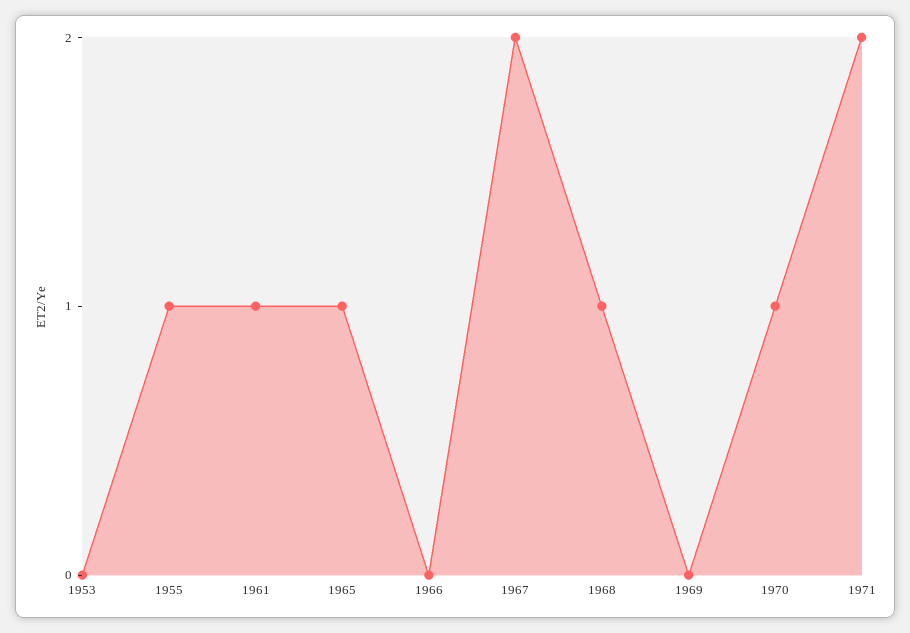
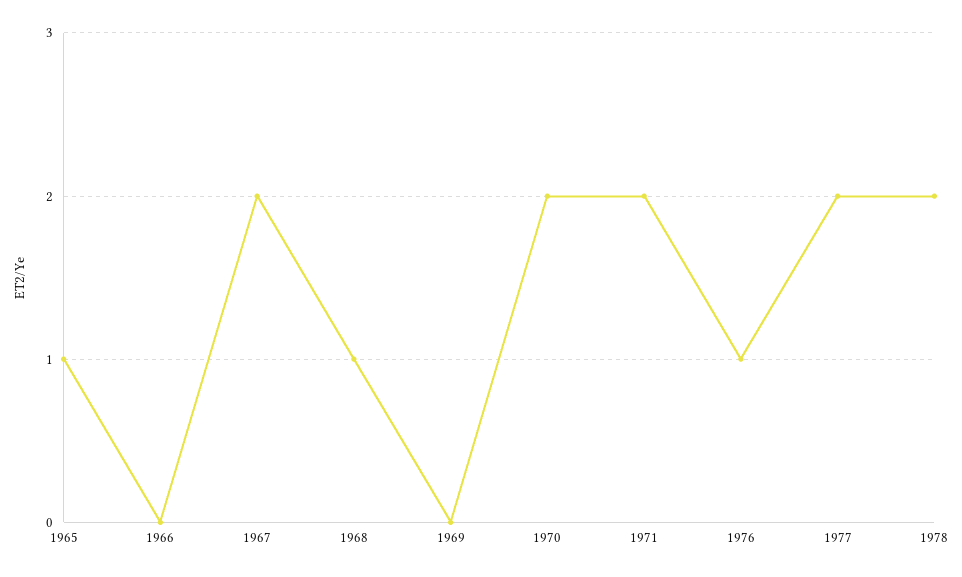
1953: 0 -> none
1955: 1 -> none
1961: 1 -> none
1970: 1 -> 2
1976: none -> 1
1977: none -> 2
1978: none -> 2

